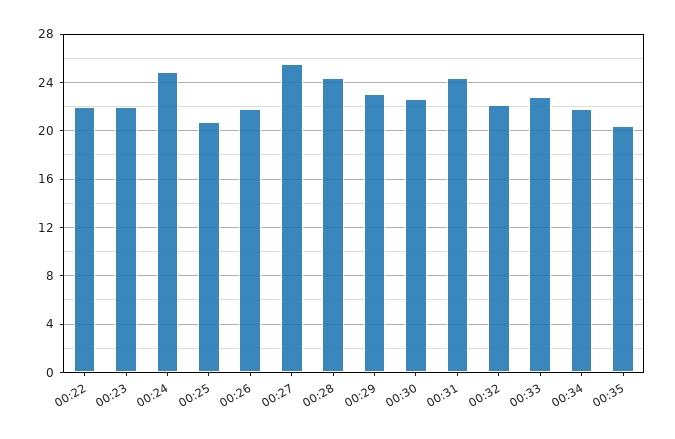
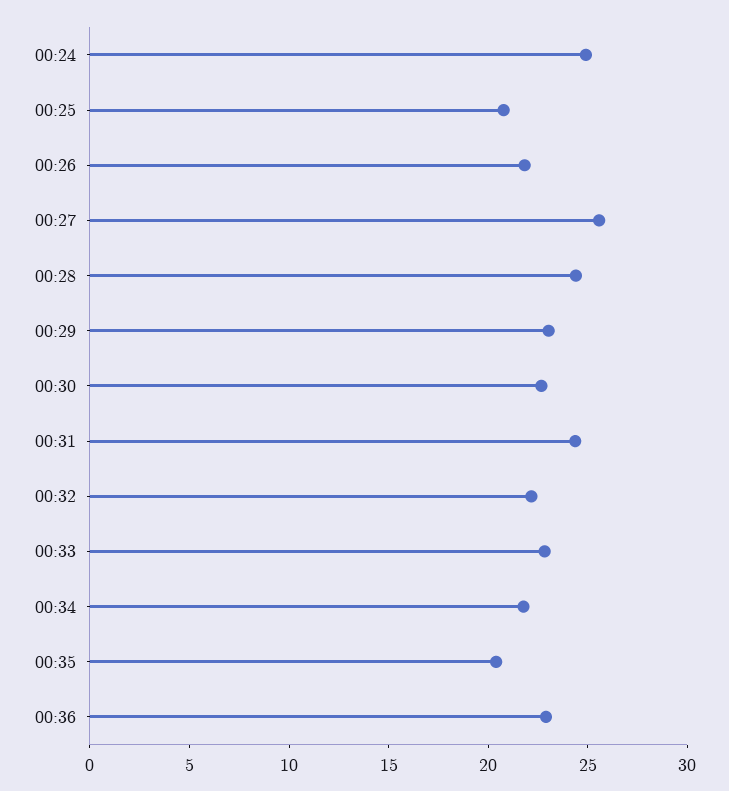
00:22: 22 -> none
00:23: 22 -> none
00:36: none -> 23

